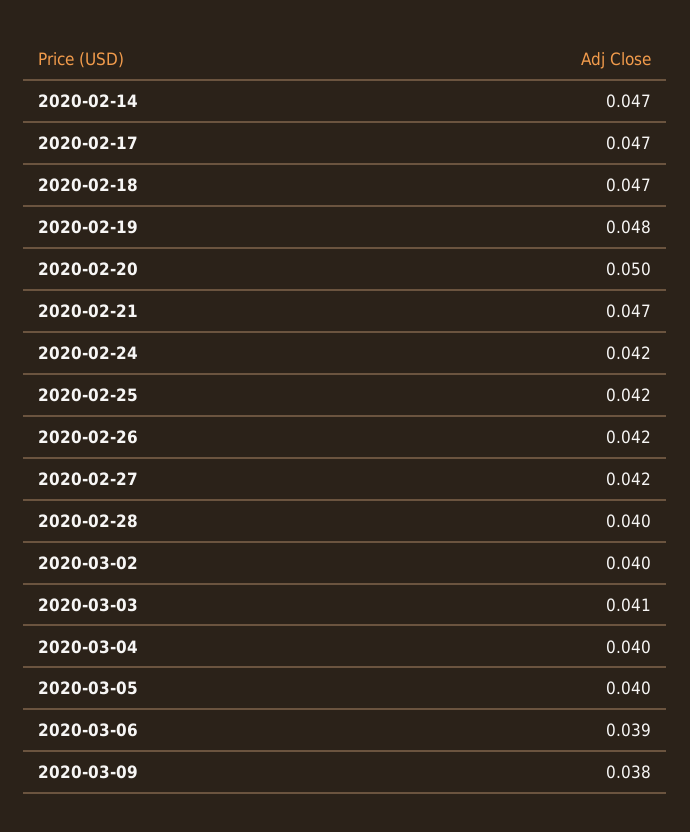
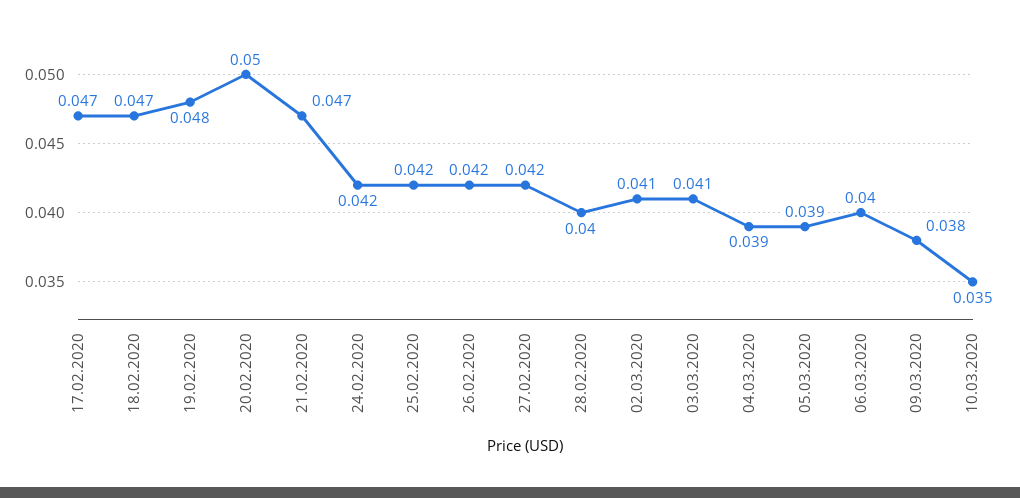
2020-02-14: 0.047 -> none
2020-03-02: 0.04 -> 0.041
2020-03-04: 0.04 -> 0.039
2020-03-05: 0.04 -> 0.039
2020-03-06: 0.039 -> 0.04
10.03.2020: none -> 0.035

